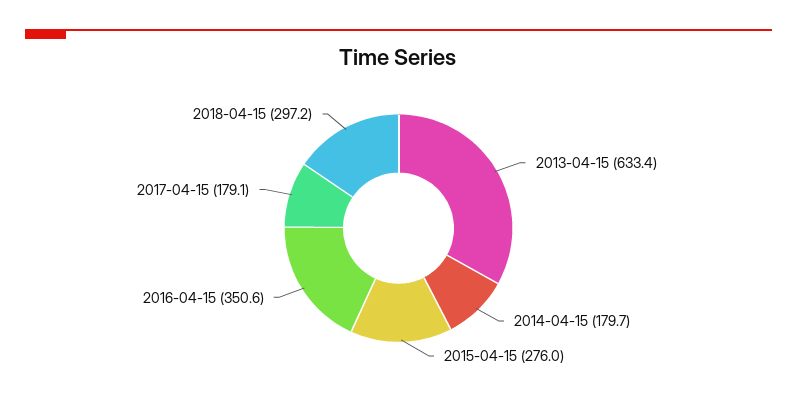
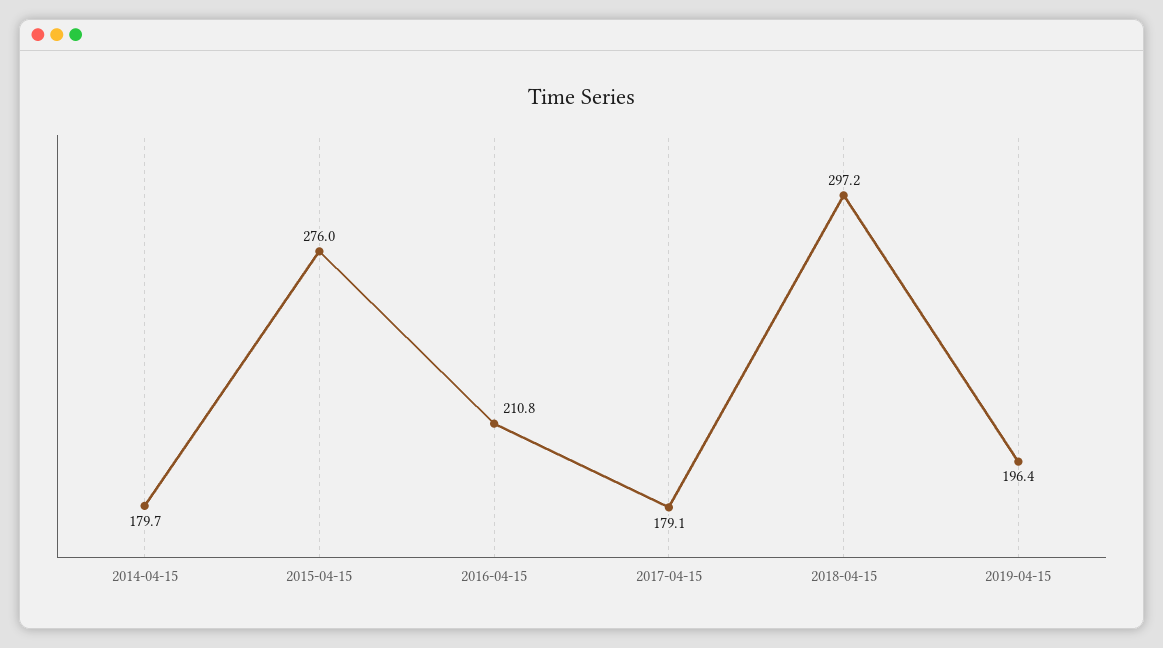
2013-04-15: 633.4 -> none
2016-04-15: 350.6 -> 210.8
2019-04-15: none -> 196.4

